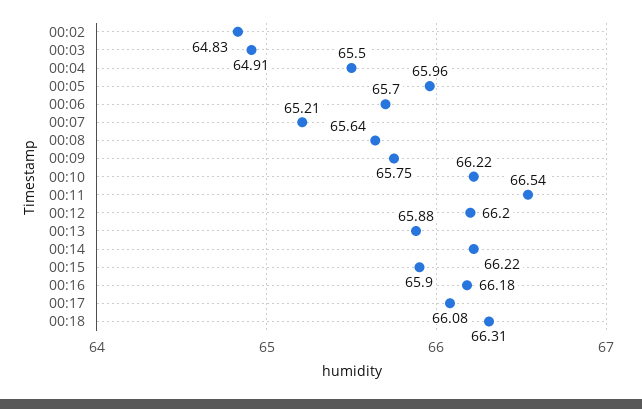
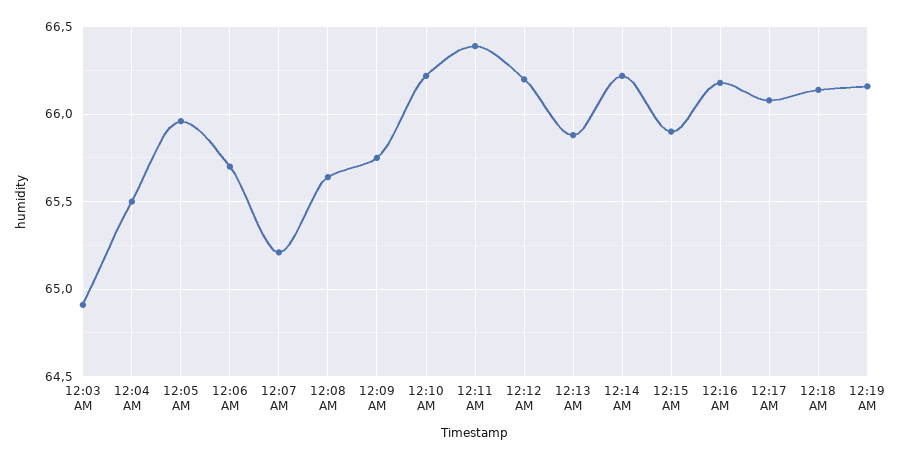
00:02: 64.83 -> none
00:11: 66.54 -> 66.4
00:18: 66.31 -> 66.15
12:19 AM: none -> 66.15

